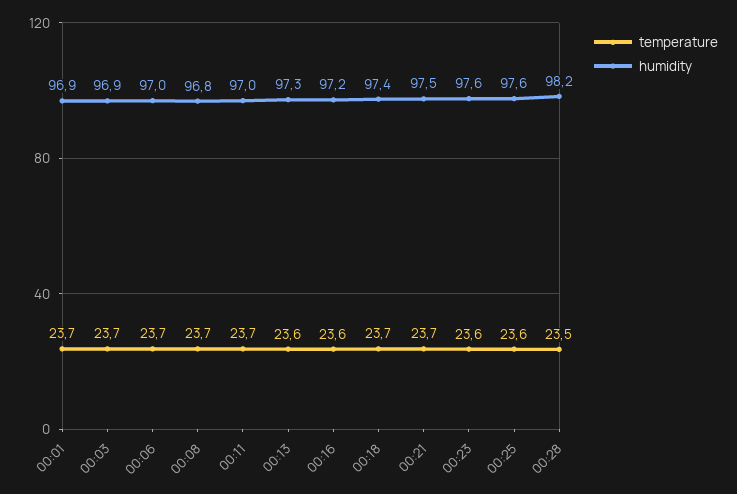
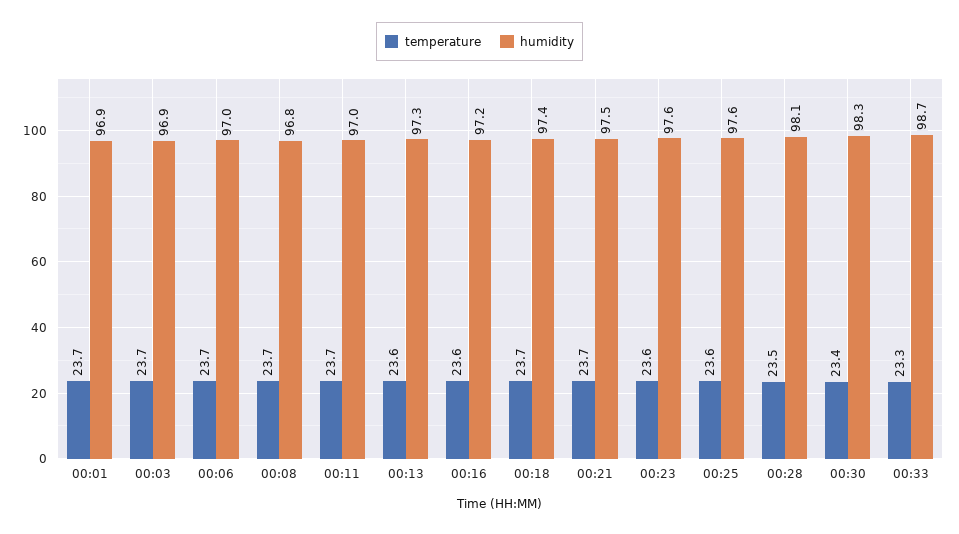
humidity, 00:28: 98.2 -> 98.1
temperature, 00:30: none -> 23.4
humidity, 00:30: none -> 98.3
temperature, 00:33: none -> 23.3
humidity, 00:33: none -> 98.7

